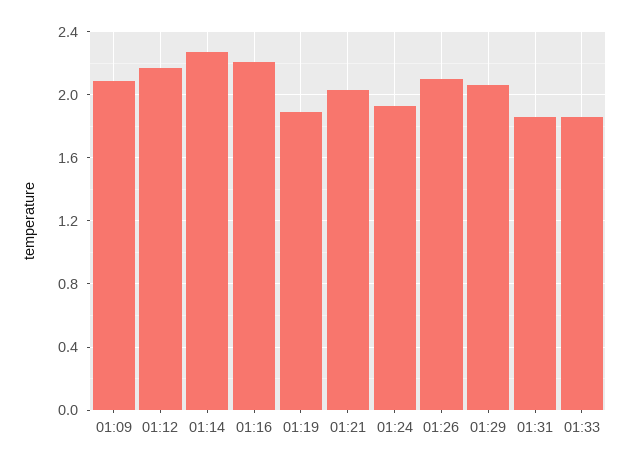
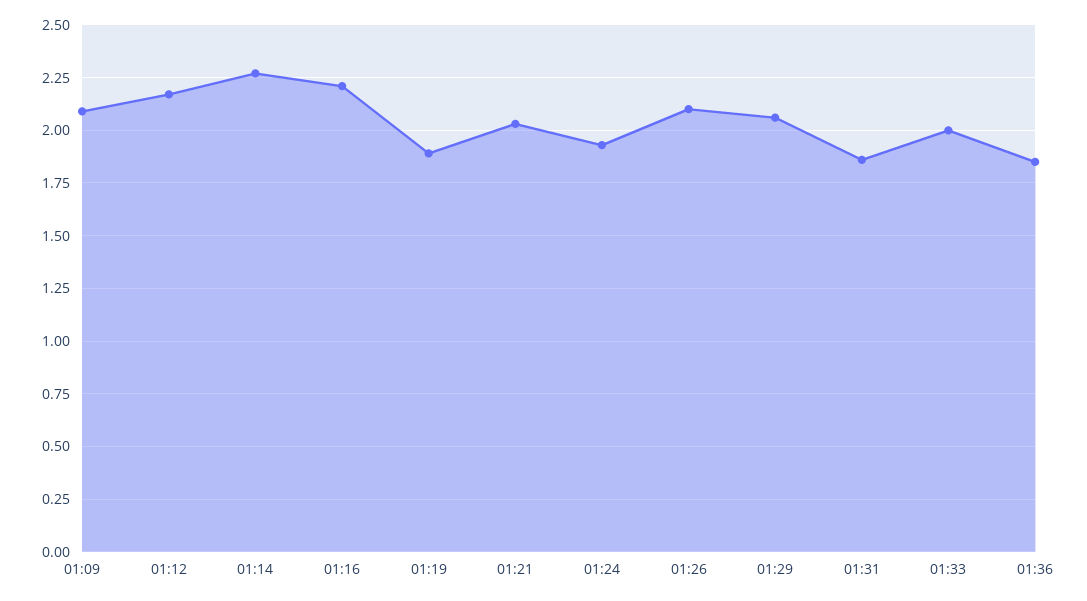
01:33: 1.85 -> 2
01:36: none -> 1.85

